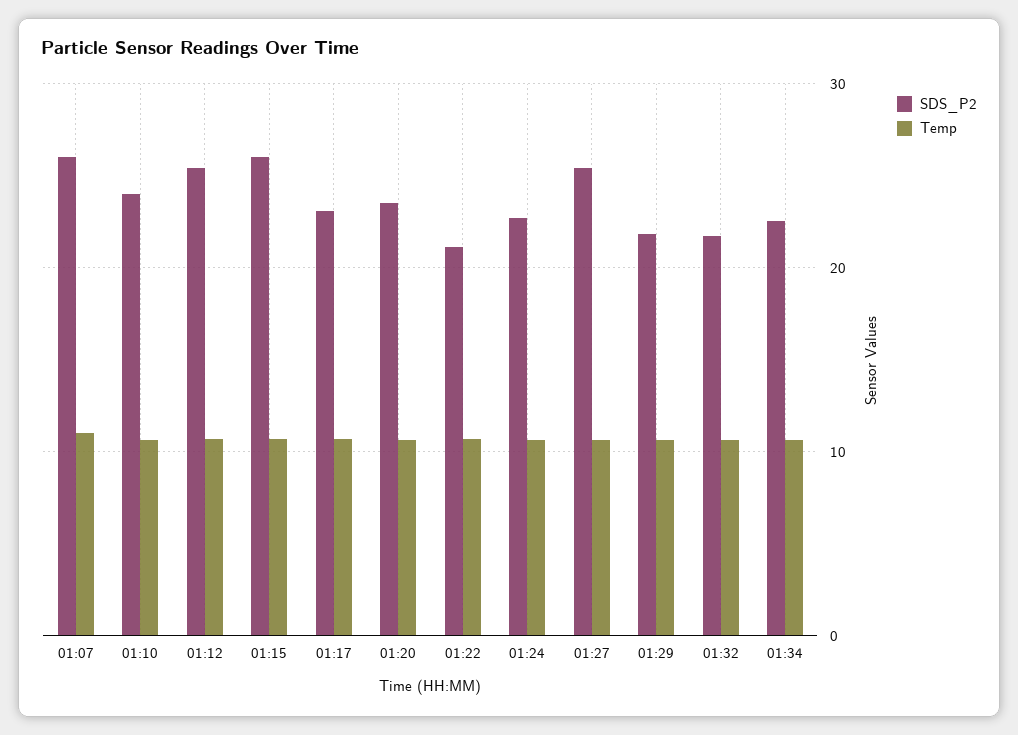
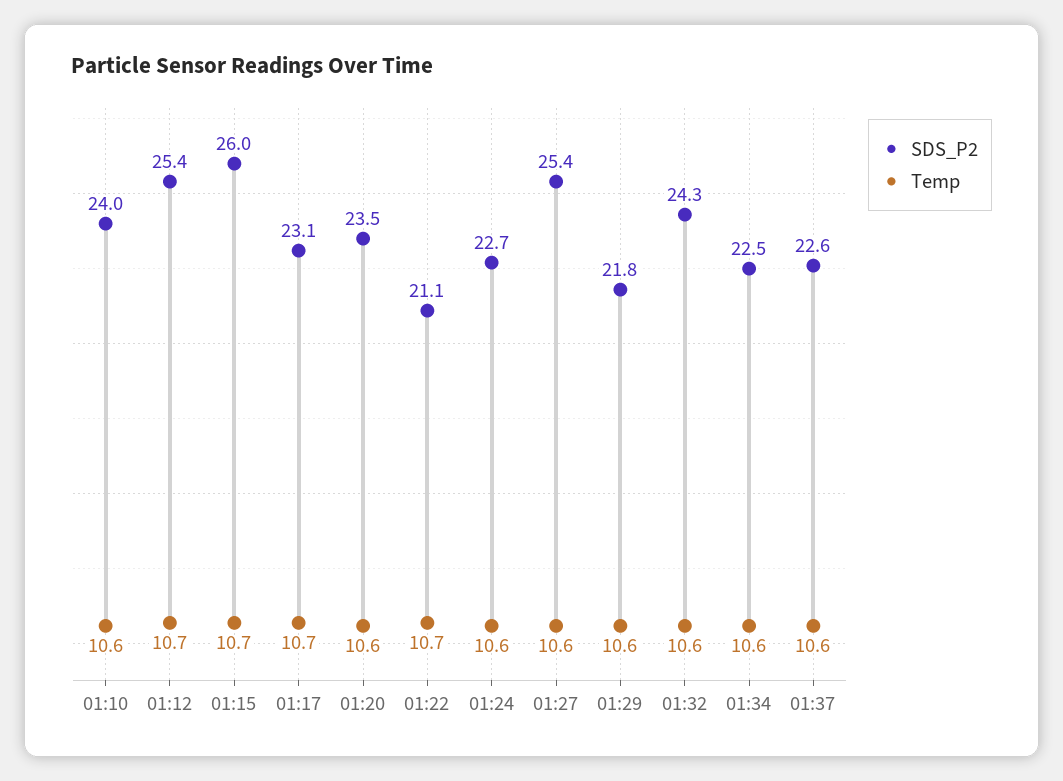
SDS_P2, 01:07: 26 -> none
Temp, 01:07: 11 -> none
SDS_P2, 01:32: 22 -> 24.3
SDS_P2, 01:37: none -> 22.6
Temp, 01:37: none -> 10.6

